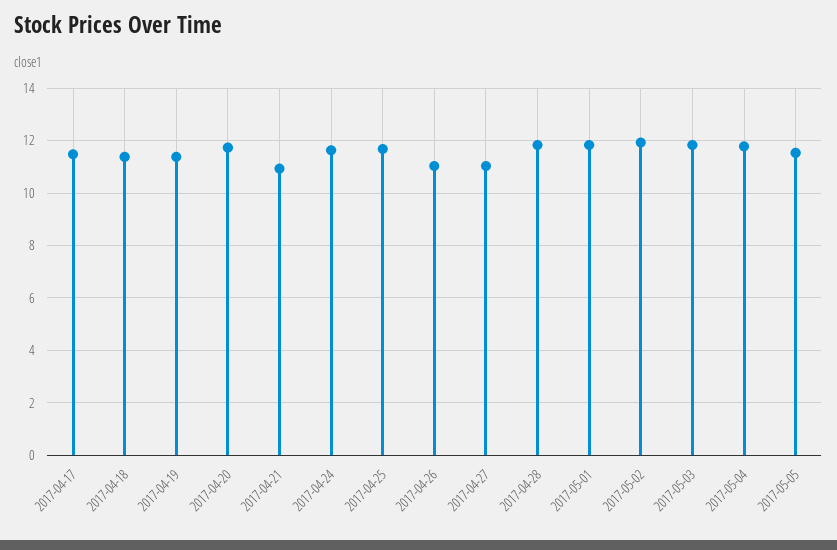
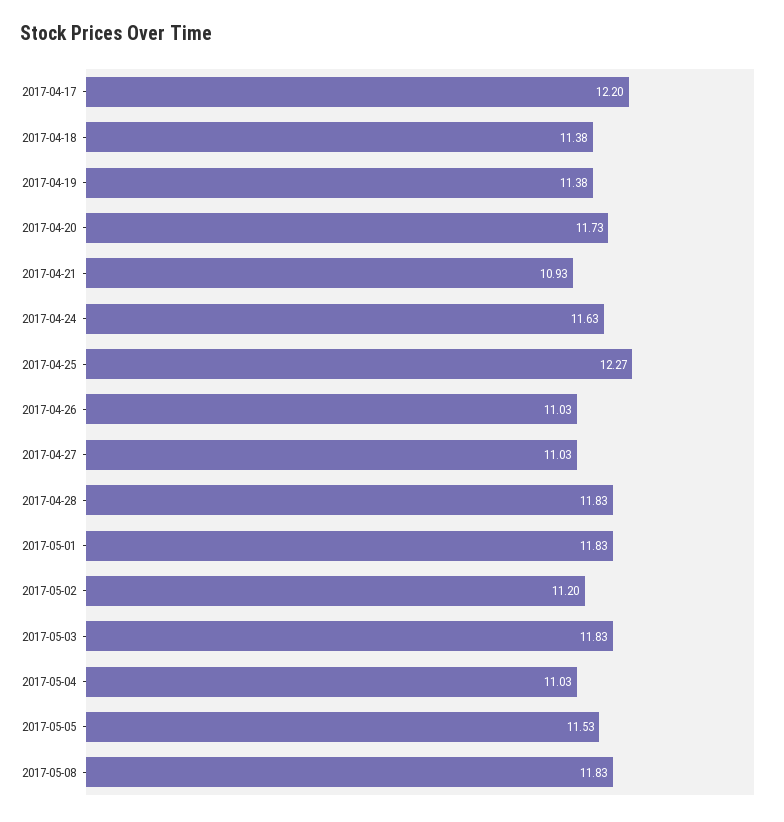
2017-04-17: 11.5 -> 12.2
2017-04-25: 11.75 -> 12.27
2017-05-02: 12 -> 11.2
2017-05-04: 11.75 -> 11.03
2017-05-08: none -> 11.83

